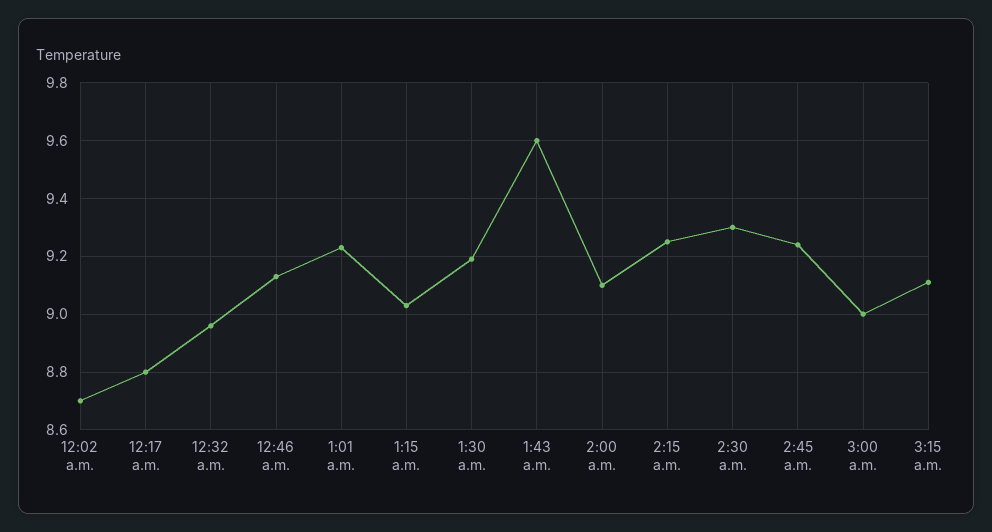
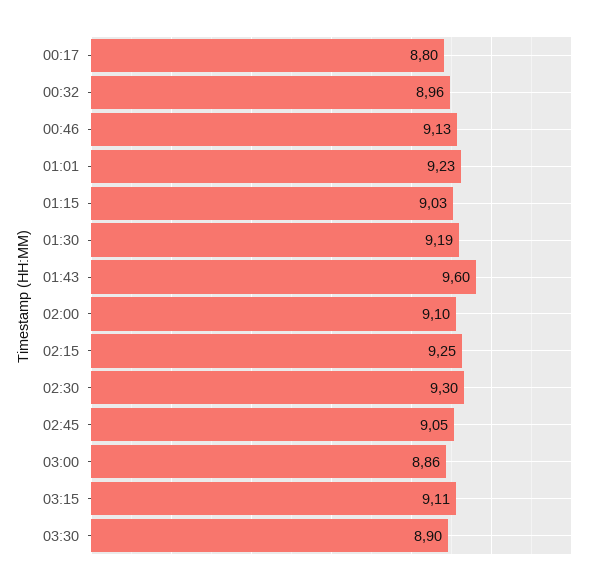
12:02 a.m.: 8.7 -> none
2:45 a.m.: 9.25 -> 9.05
3:00 a.m.: 9 -> 8.86
03:30: none -> 8.9

